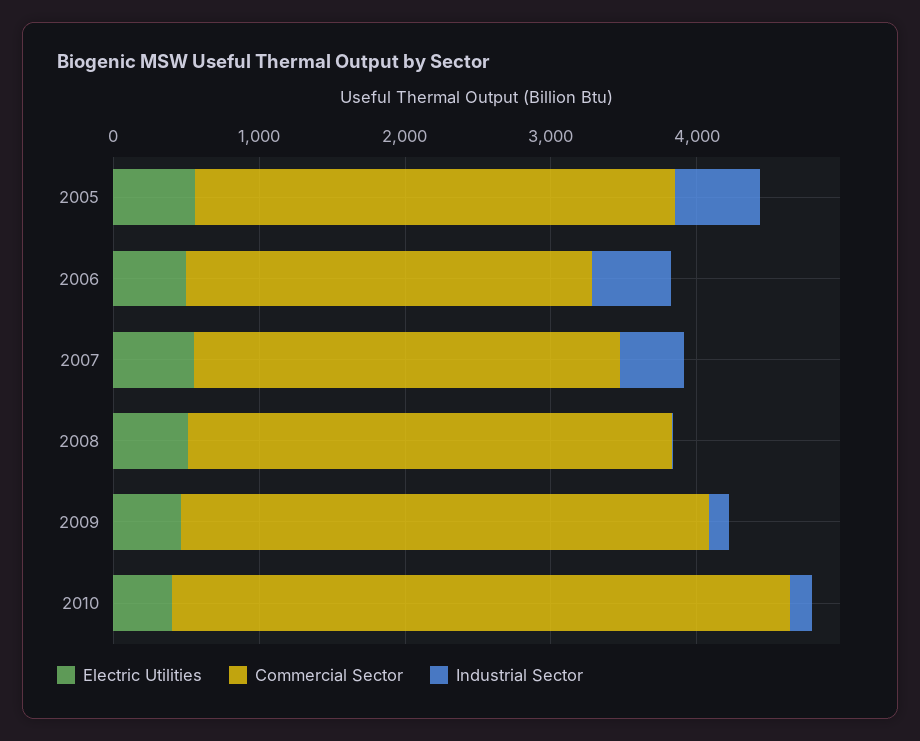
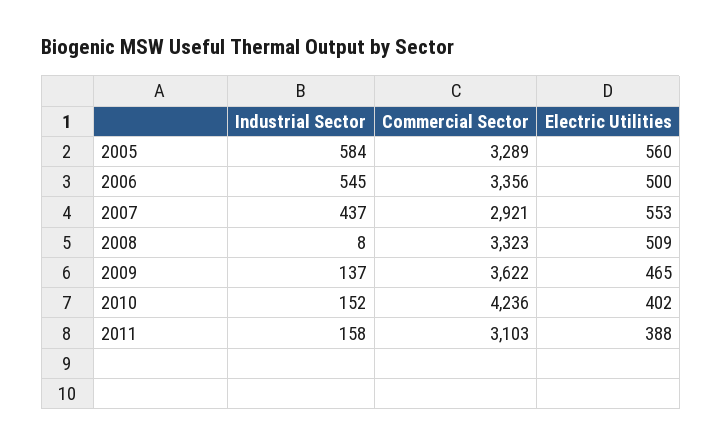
Commercial Sector, 2006: 2800 -> 3356
Industrial Sector, 2011: none -> 158
Commercial Sector, 2011: none -> 3103
Electric Utilities, 2011: none -> 388

